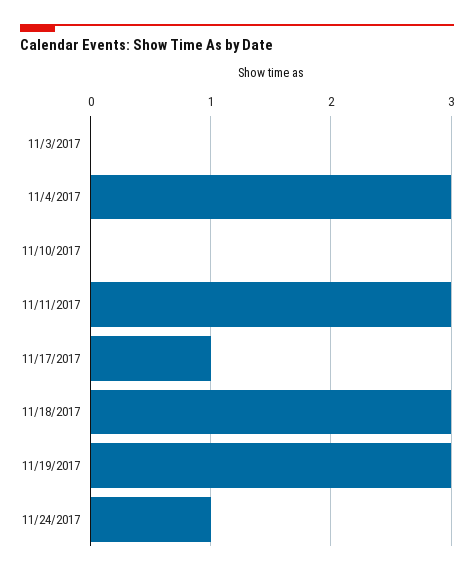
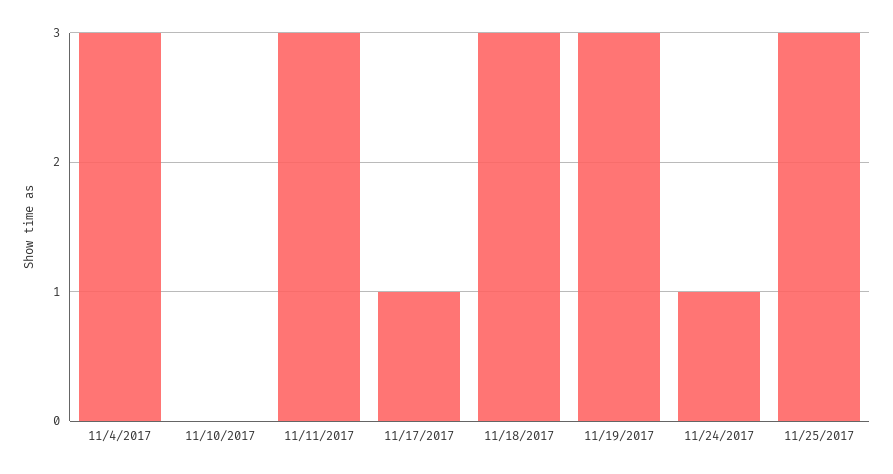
11/3/2017: 0 -> none
11/25/2017: none -> 3

